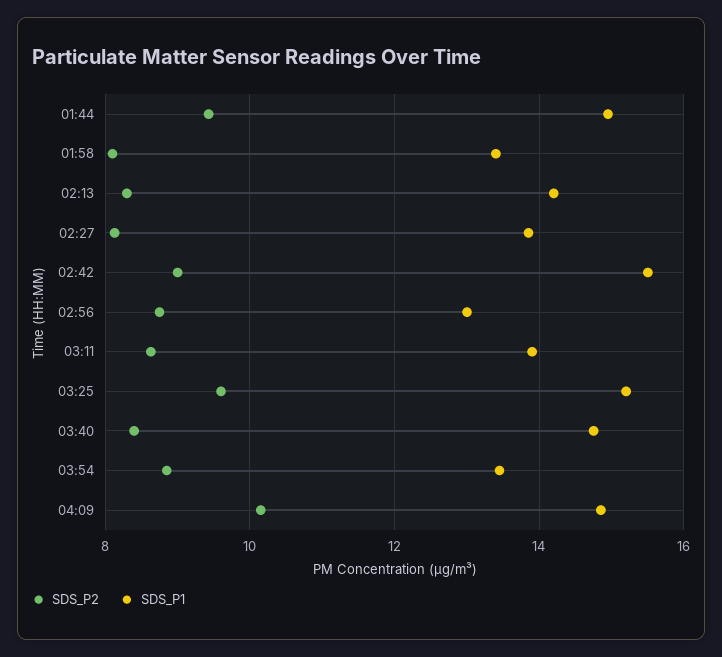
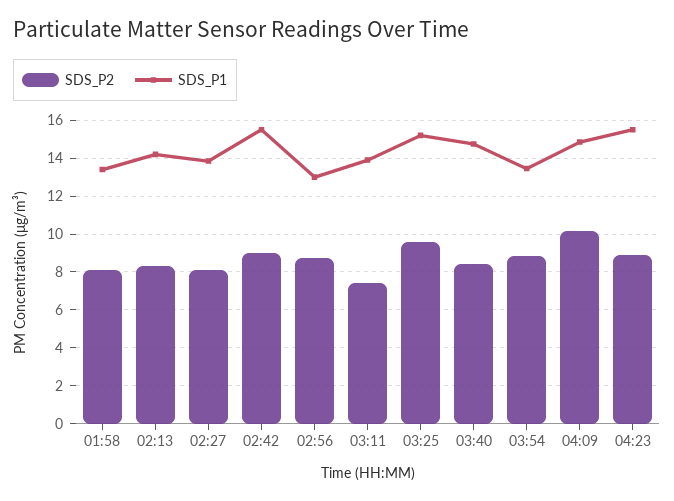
SDS_P2, 01:44: 9.4 -> none
SDS_P1, 01:44: 15 -> none
SDS_P2, 03:11: 8.6 -> 7.5
SDS_P2, 04:23: none -> 9
SDS_P1, 04:23: none -> 15.5

